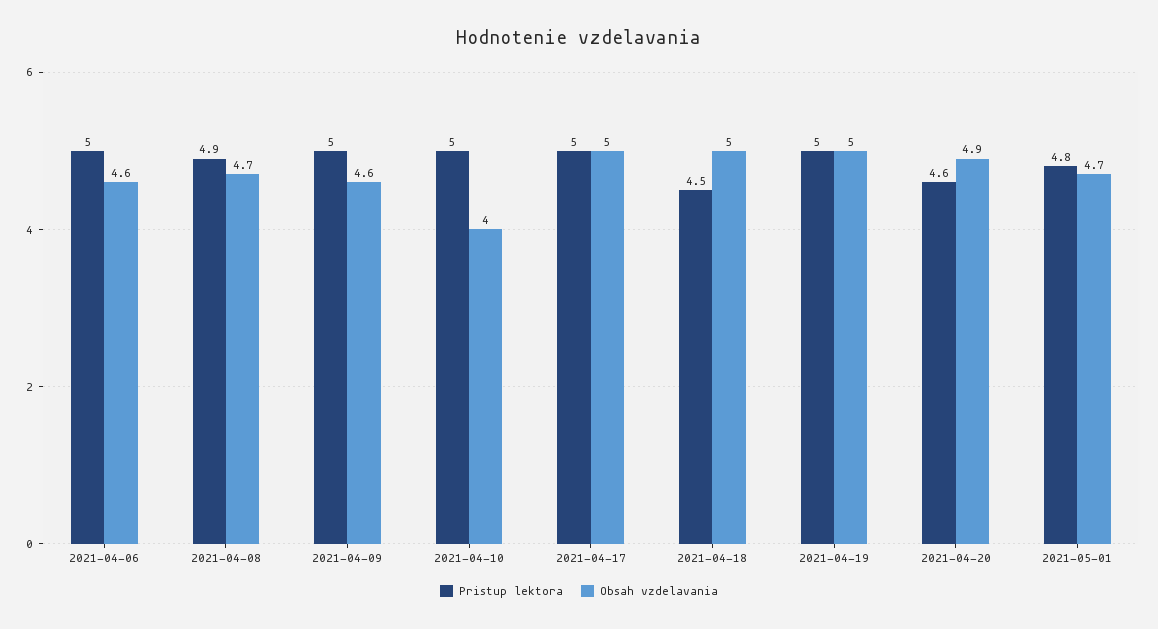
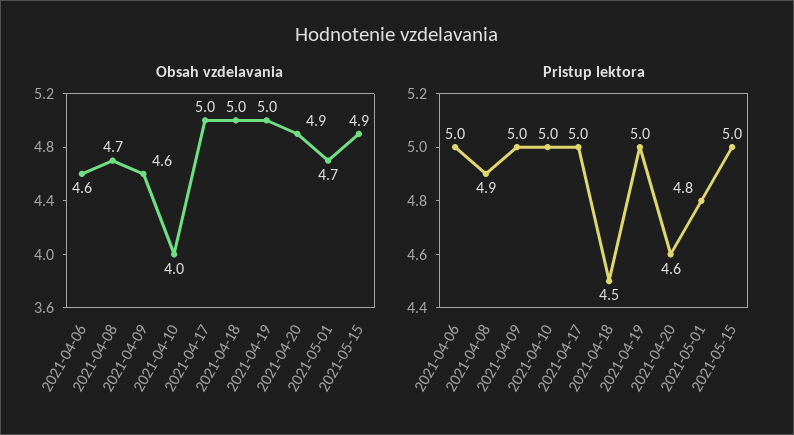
Obsah vzdelavania, 2021-05-15: none -> 4.9
Pristup lektora, 2021-05-15: none -> 5

